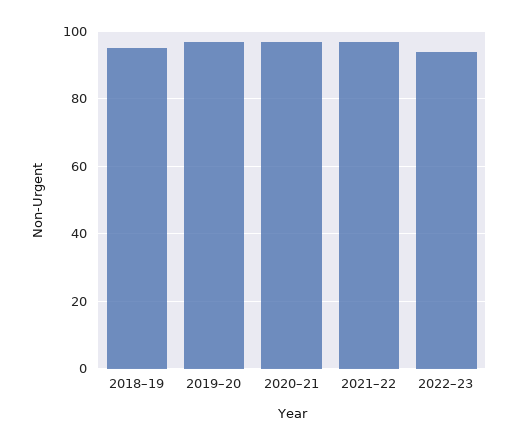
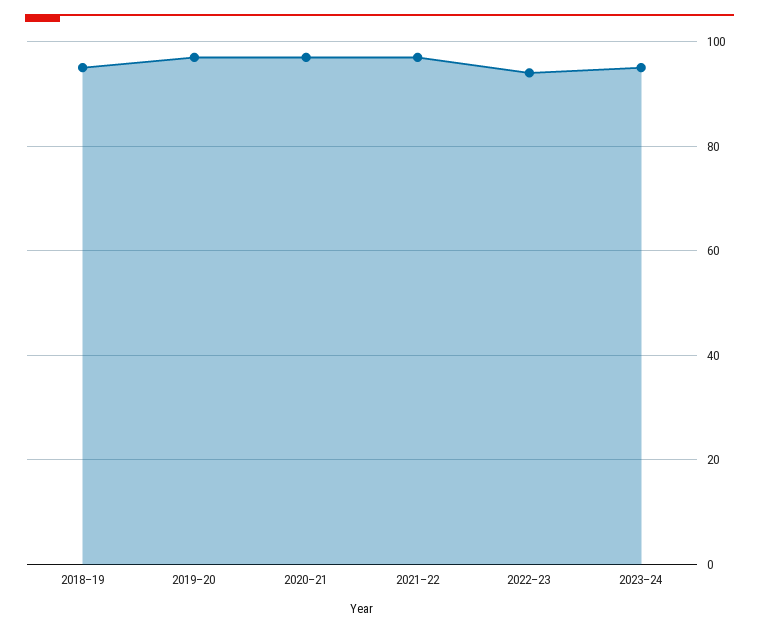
2023–24: none -> 95

